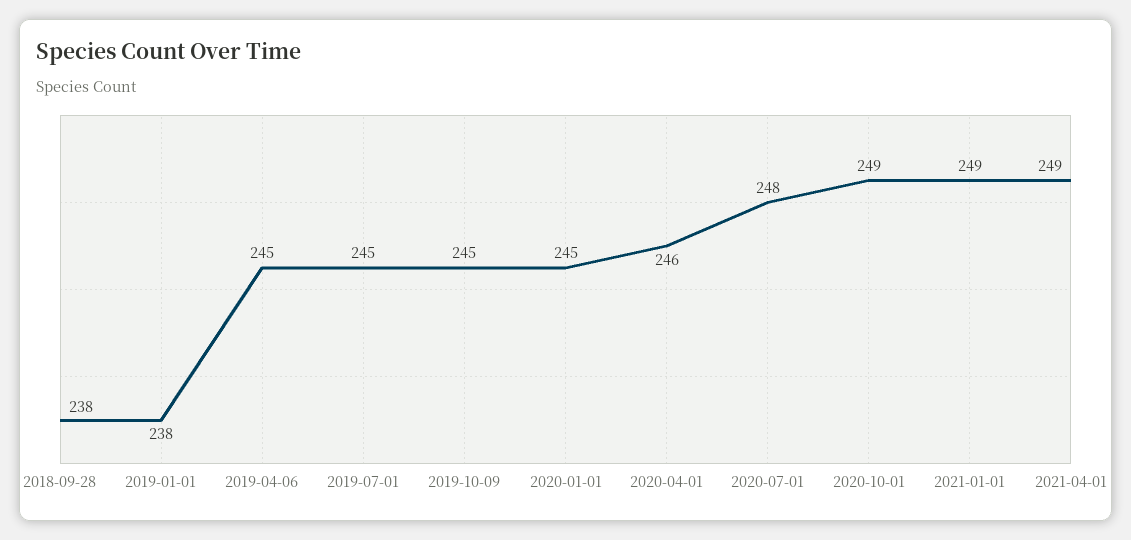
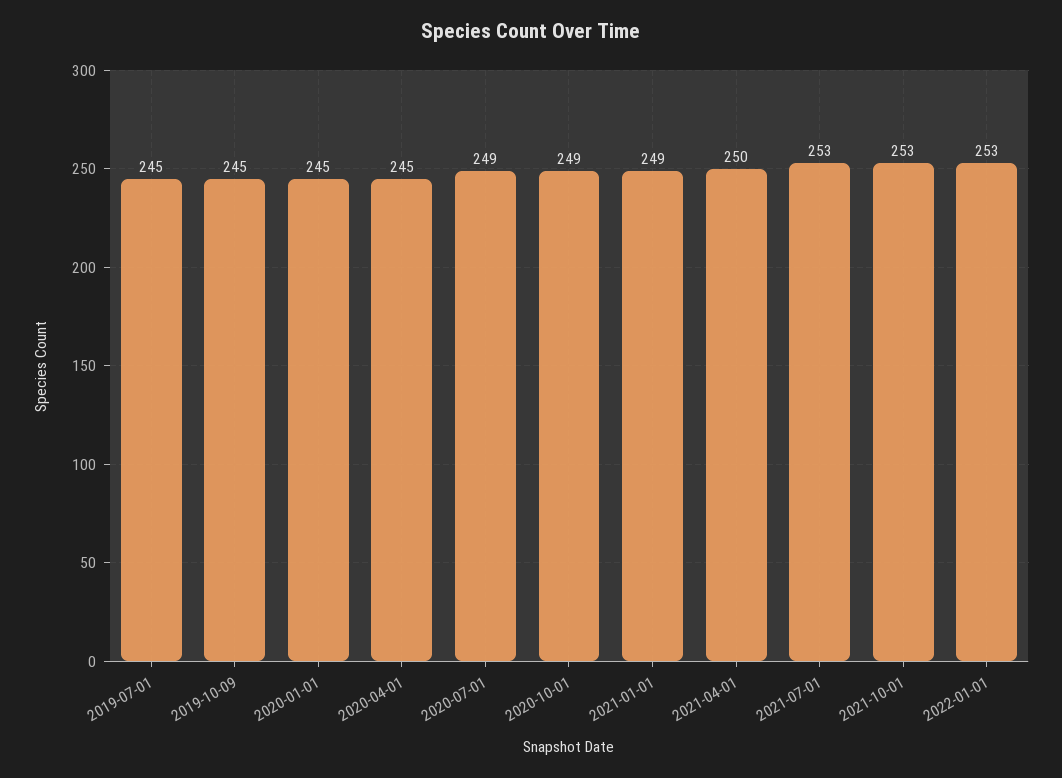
2018-09-28: 238 -> none
2019-01-01: 238 -> none
2019-04-06: 245 -> none
2020-04-01: 246 -> 245
2020-07-01: 248 -> 249
2021-04-01: 249 -> 250
2021-07-01: none -> 253
2021-10-01: none -> 253
2022-01-01: none -> 253

